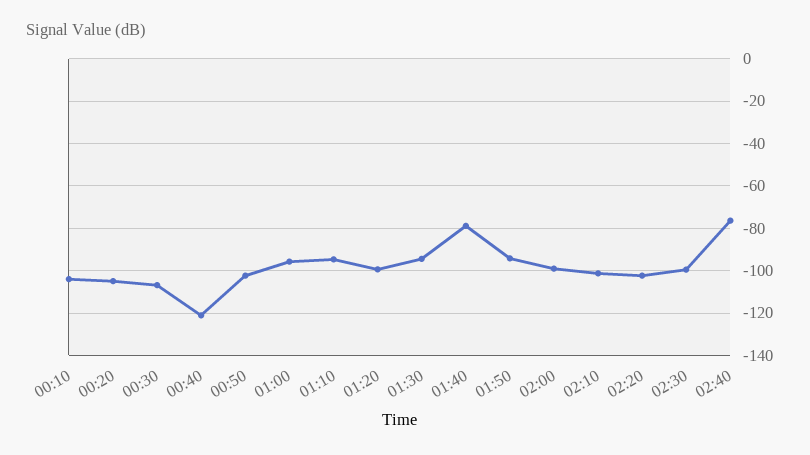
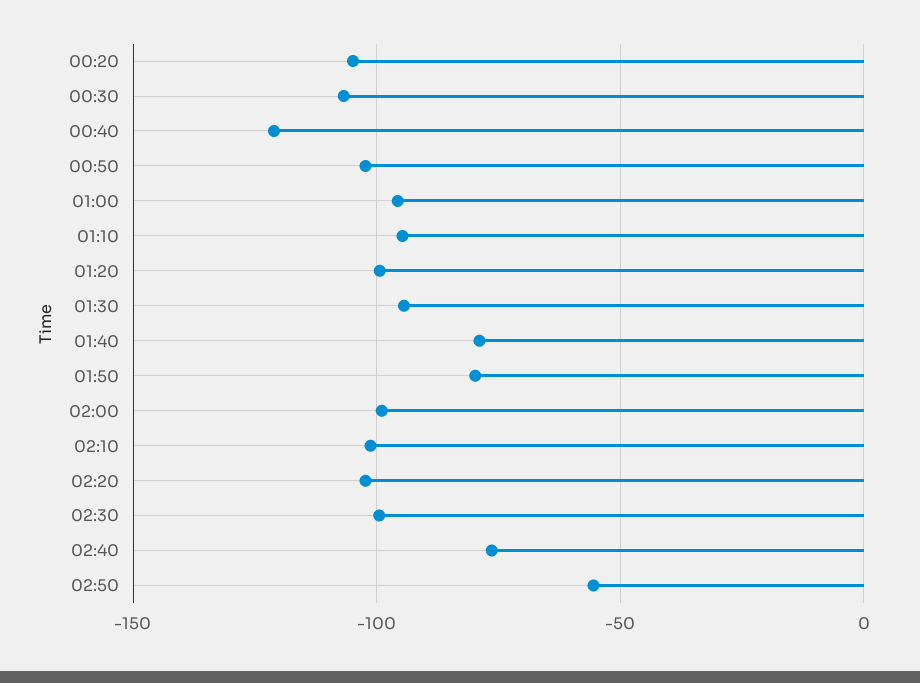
00:10: -105 -> none
01:50: -95 -> -80
02:50: none -> -55

